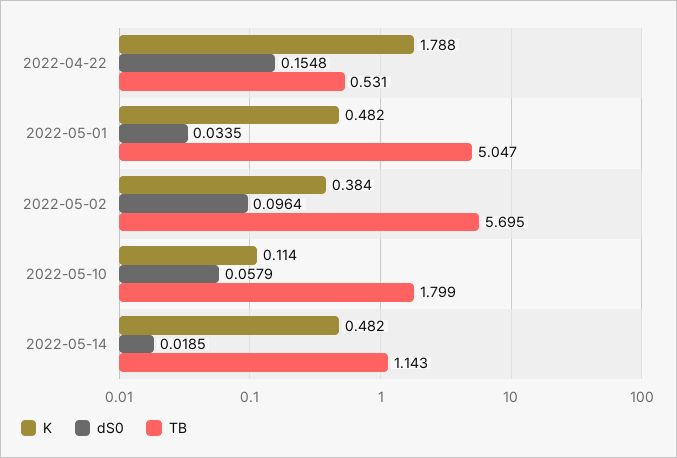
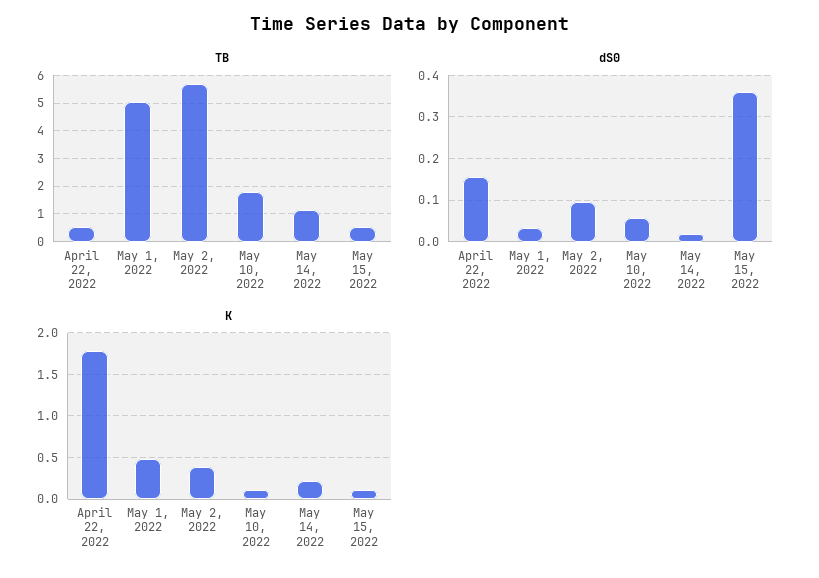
K, 2022-05-14: 0.482 -> 0.2
TB, May 15, 2022: none -> 0.5
dS0, May 15, 2022: none -> 0.36
K, May 15, 2022: none -> 0.1

